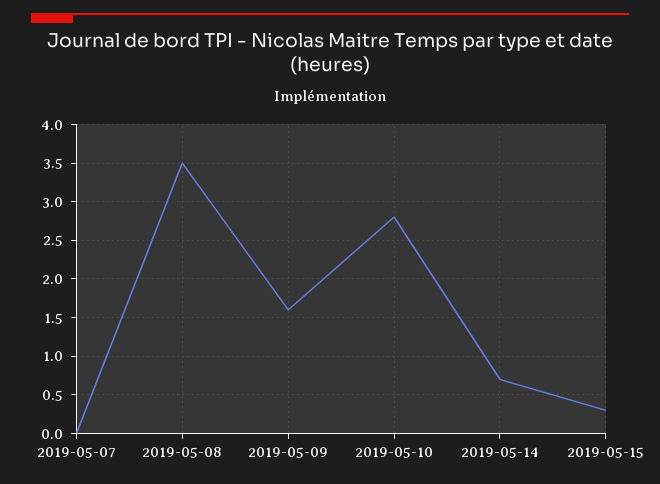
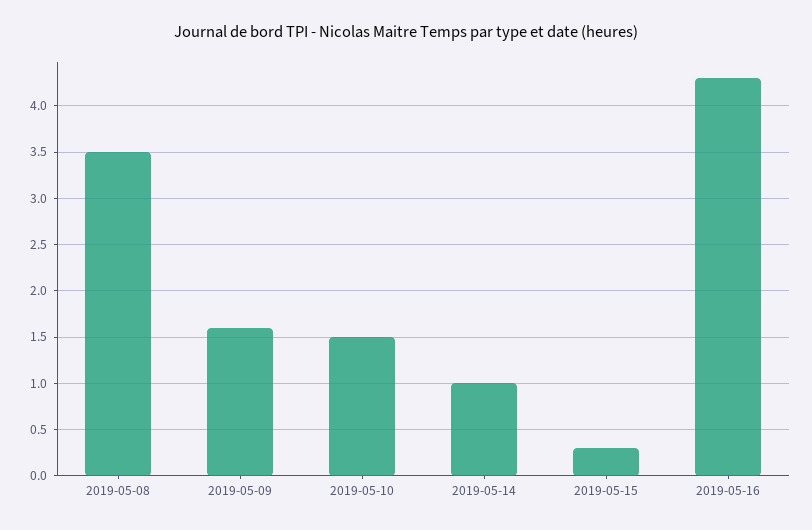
2019-05-07: 0 -> none
2019-05-10: 2.8 -> 1.5
2019-05-14: 0.7 -> 1
2019-05-16: none -> 4.3

